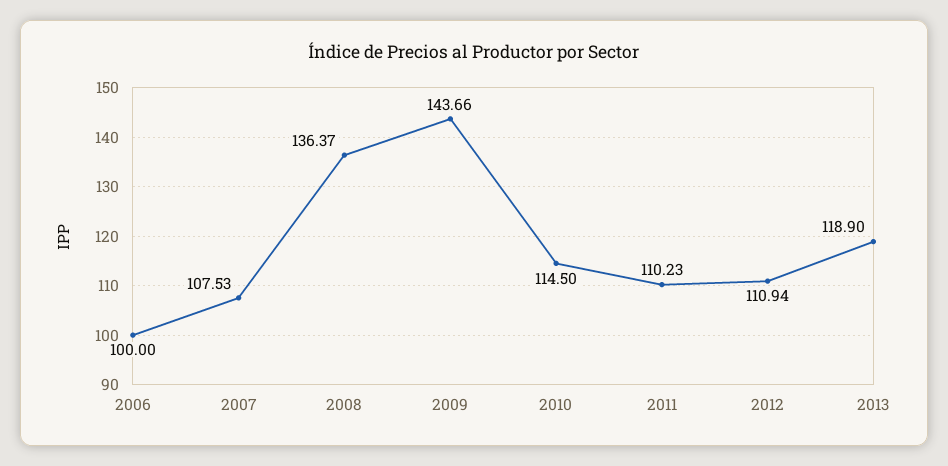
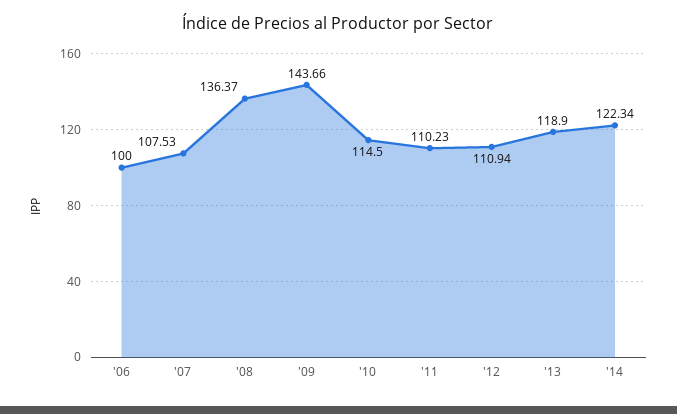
'14: none -> 122.34

